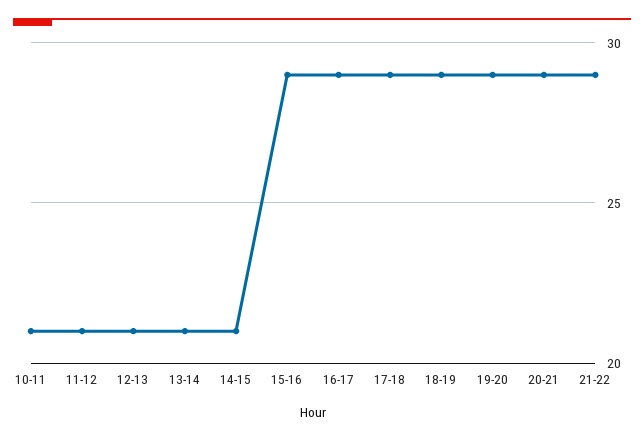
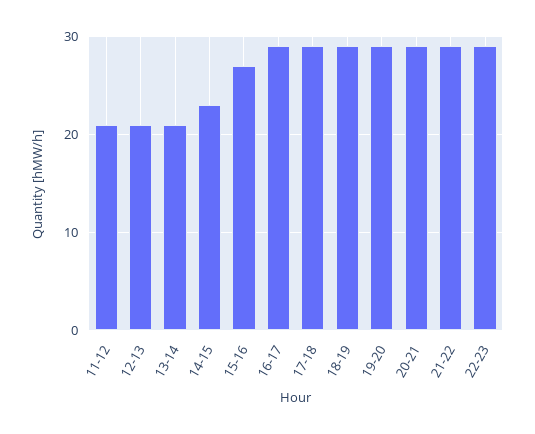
10-11: 21 -> none
14-15: 21 -> 23
15-16: 29 -> 27
22-23: none -> 29

